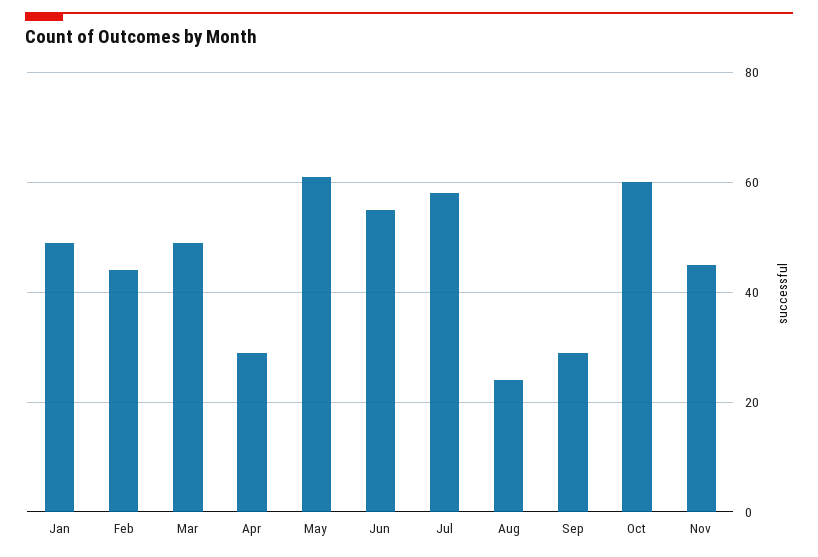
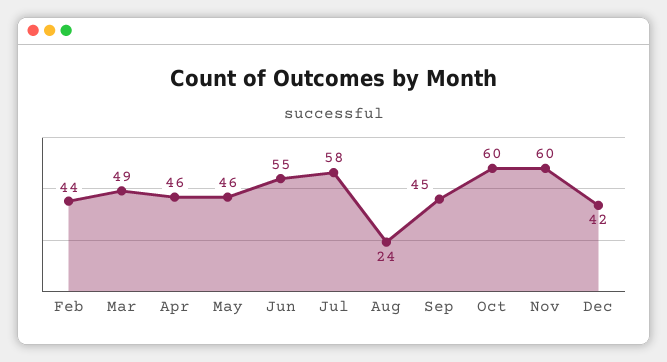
Jan: 50 -> none
Apr: 30 -> 46
May: 60 -> 46
Sep: 30 -> 45
Nov: 45 -> 60
Dec: none -> 42

